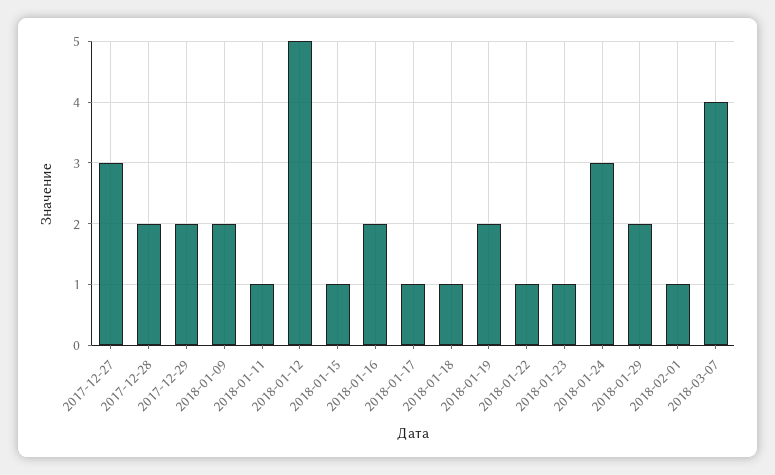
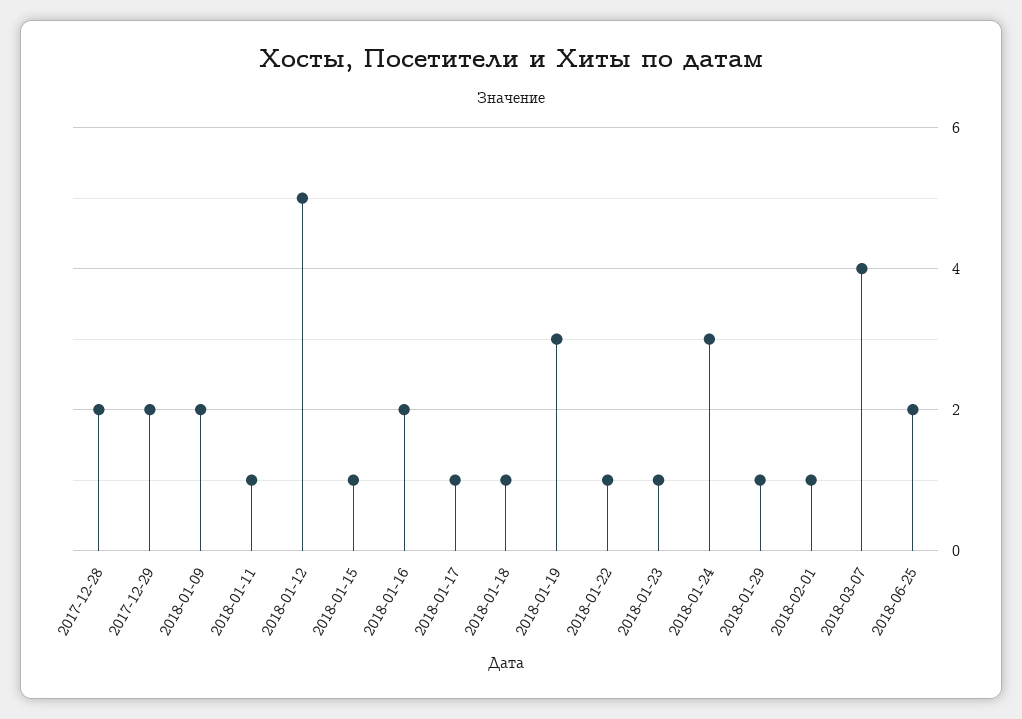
2017-12-27: 3 -> none
2018-01-19: 2 -> 3
2018-01-29: 2 -> 1
2018-06-25: none -> 2

